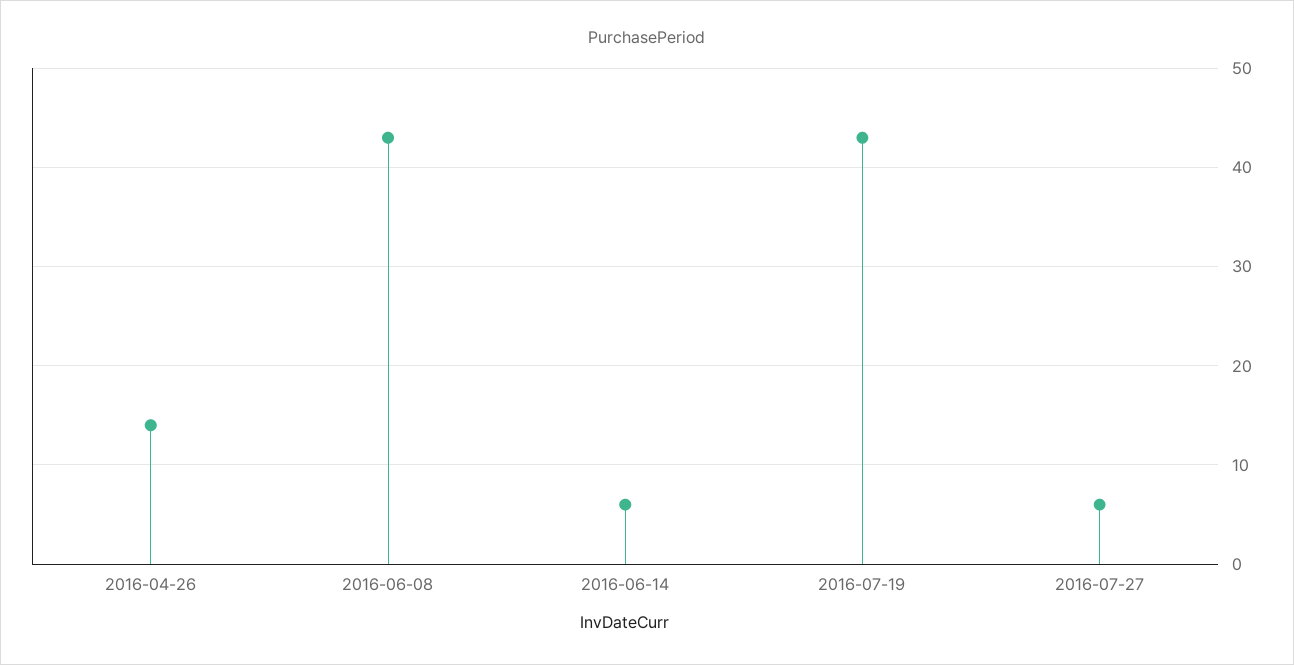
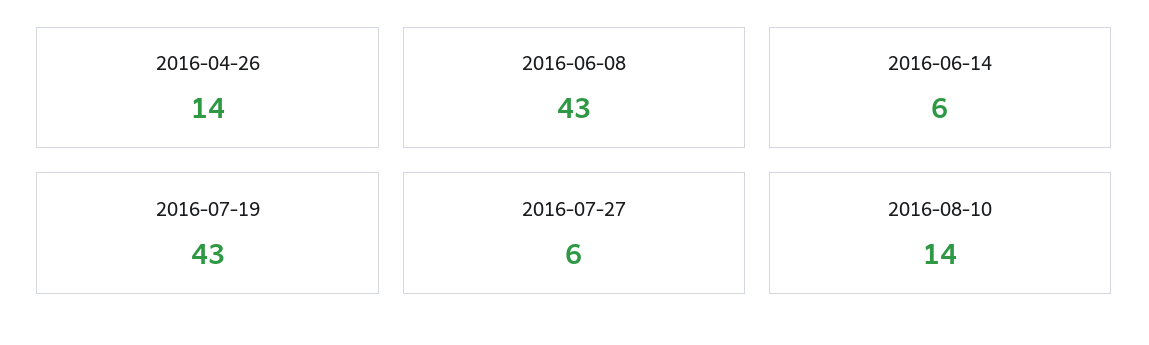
2016-08-10: none -> 14

